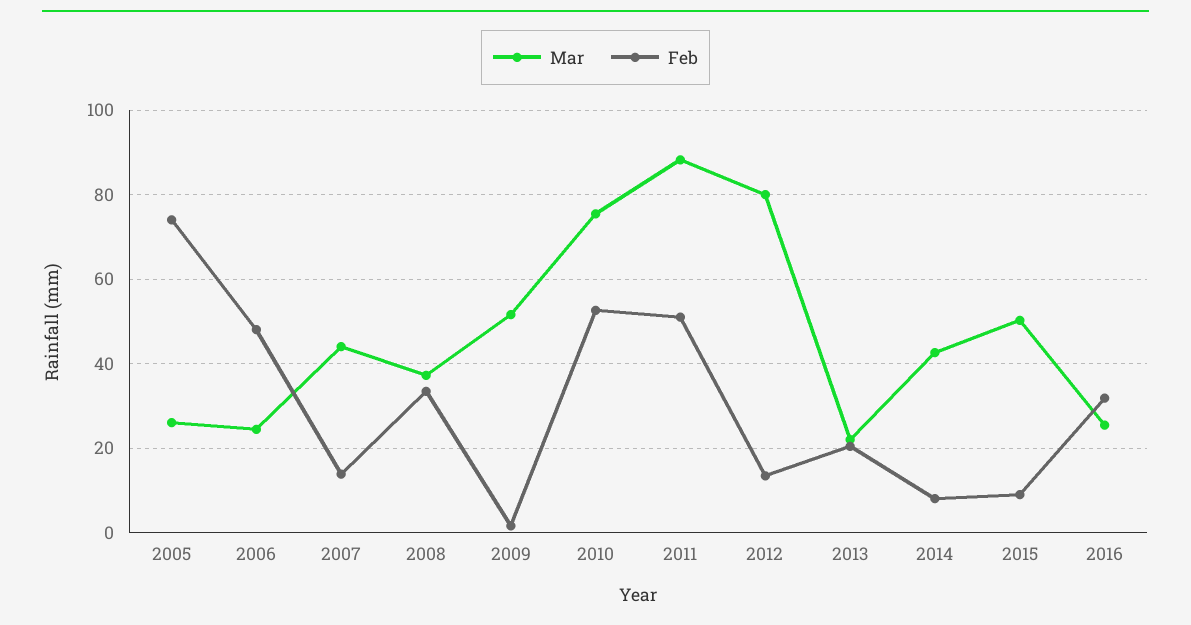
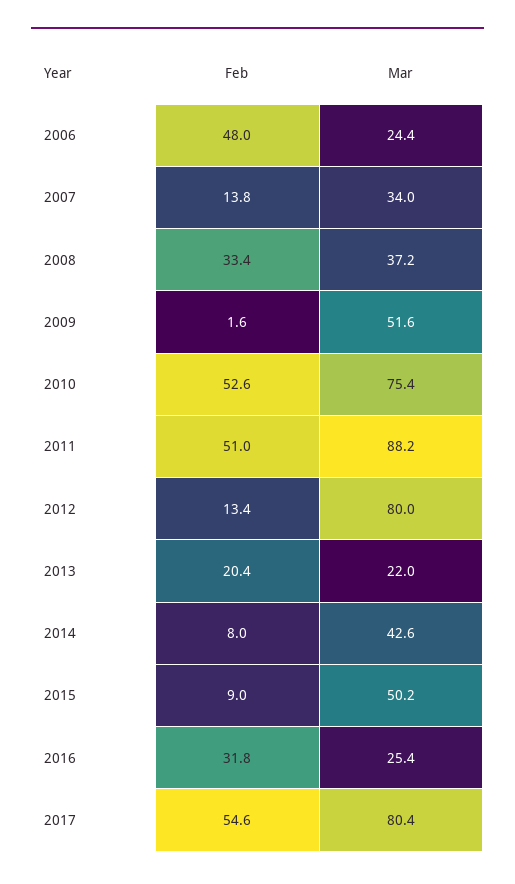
Mar, 2005: 26 -> none
Feb, 2005: 74 -> none
Mar, 2007: 44 -> 34
Feb, 2017: none -> 54.6
Mar, 2017: none -> 80.4

